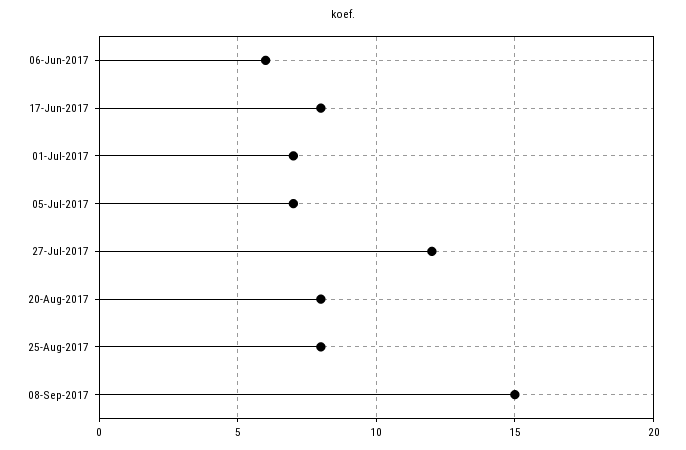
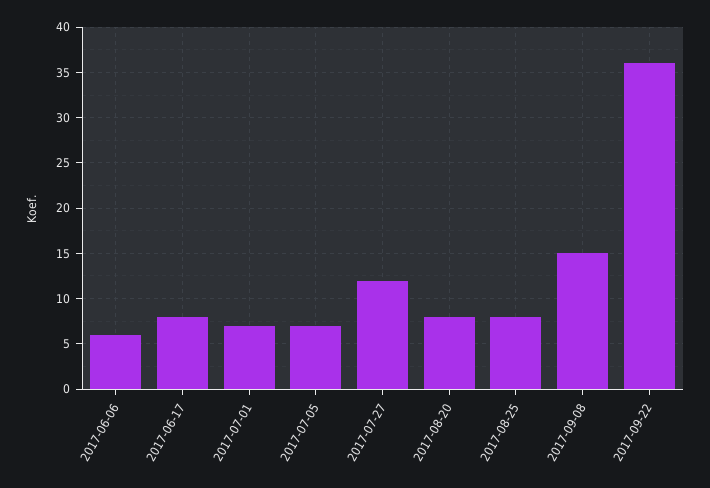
2017-09-22: none -> 36

